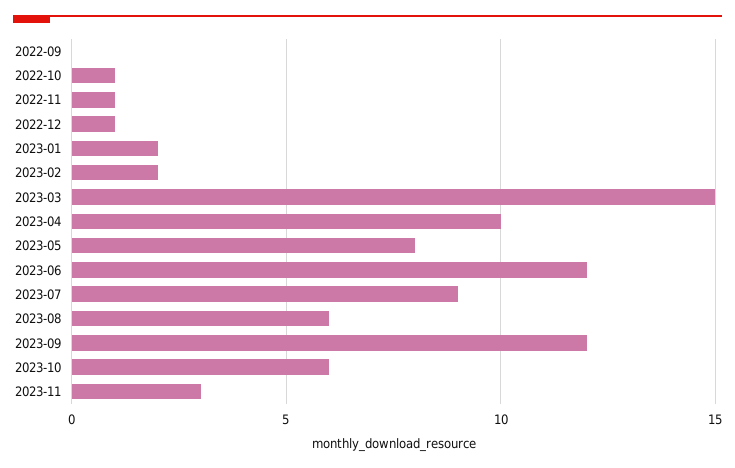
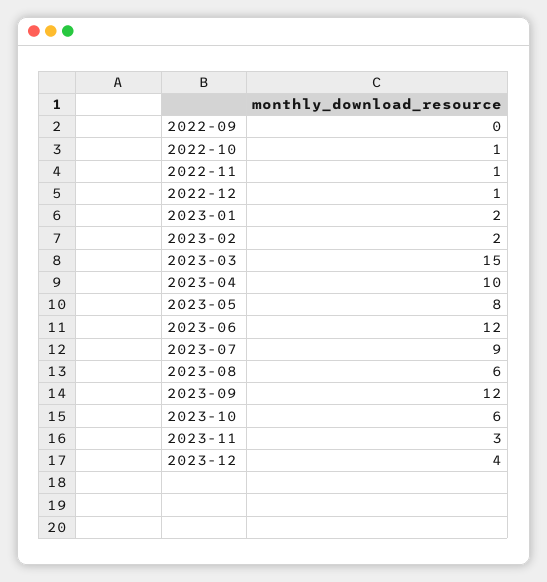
2023-12: none -> 4

